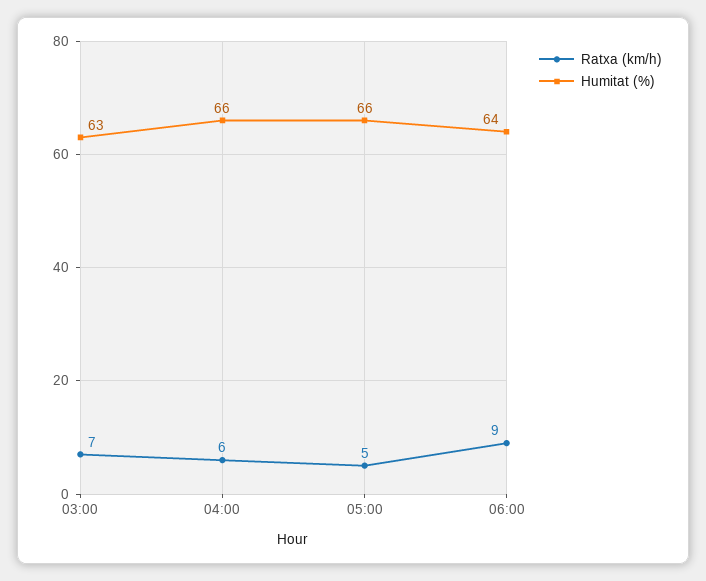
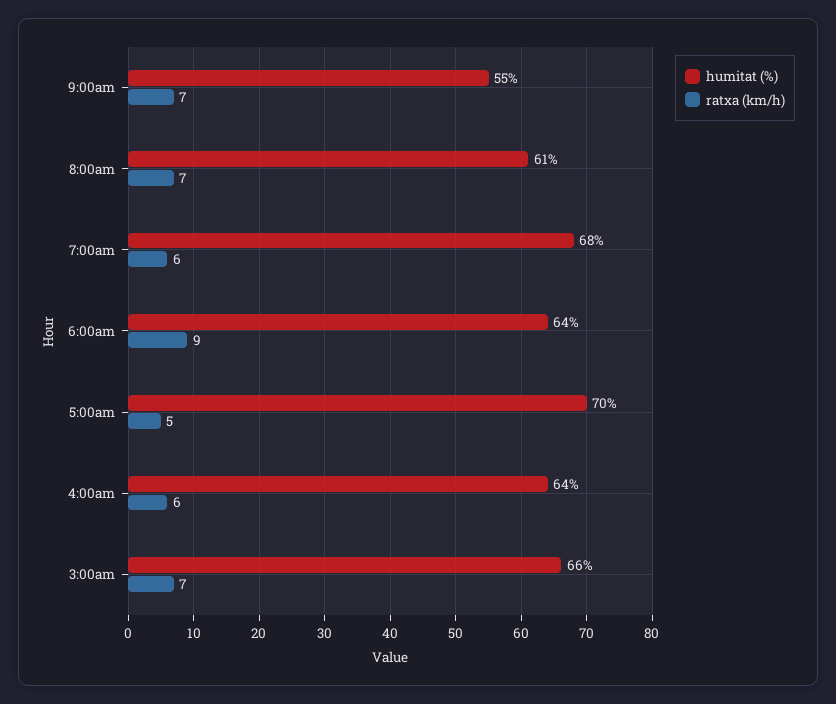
Humitat (%), 03:00: 63 -> 66
Humitat (%), 04:00: 66 -> 64
Humitat (%), 05:00: 66 -> 70
Humitat (%), 9:00am: none -> 55
Ratxa (km/h), 9:00am: none -> 7
Humitat (%), 8:00am: none -> 61
Ratxa (km/h), 8:00am: none -> 7
Humitat (%), 7:00am: none -> 68
Ratxa (km/h), 7:00am: none -> 6

